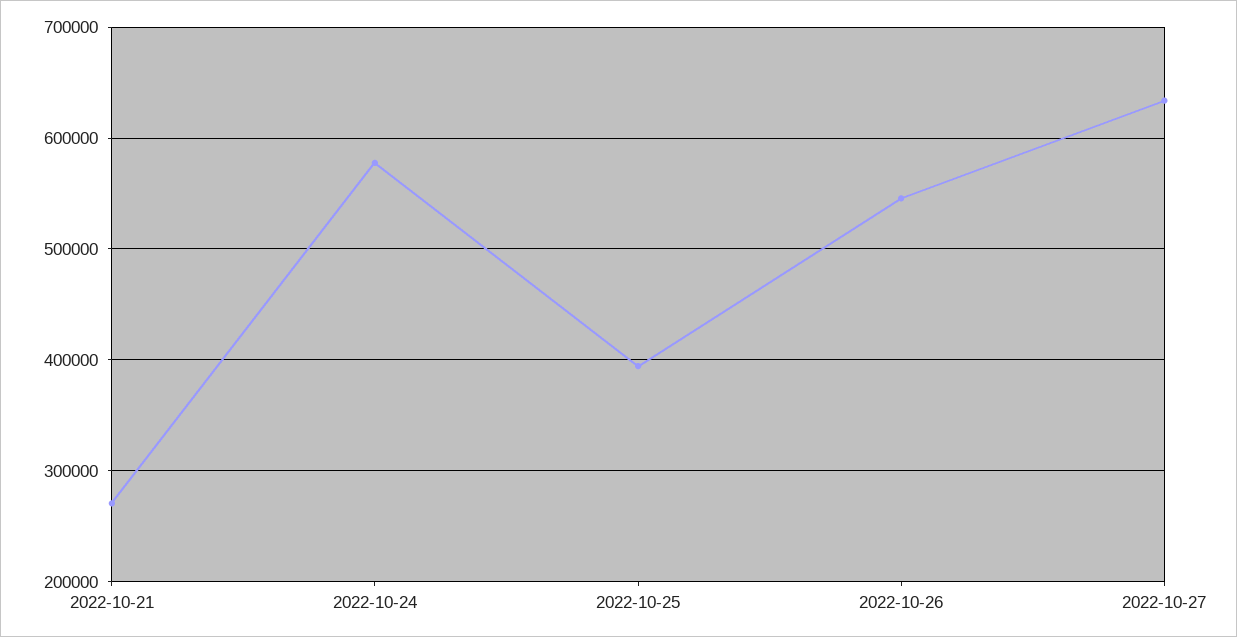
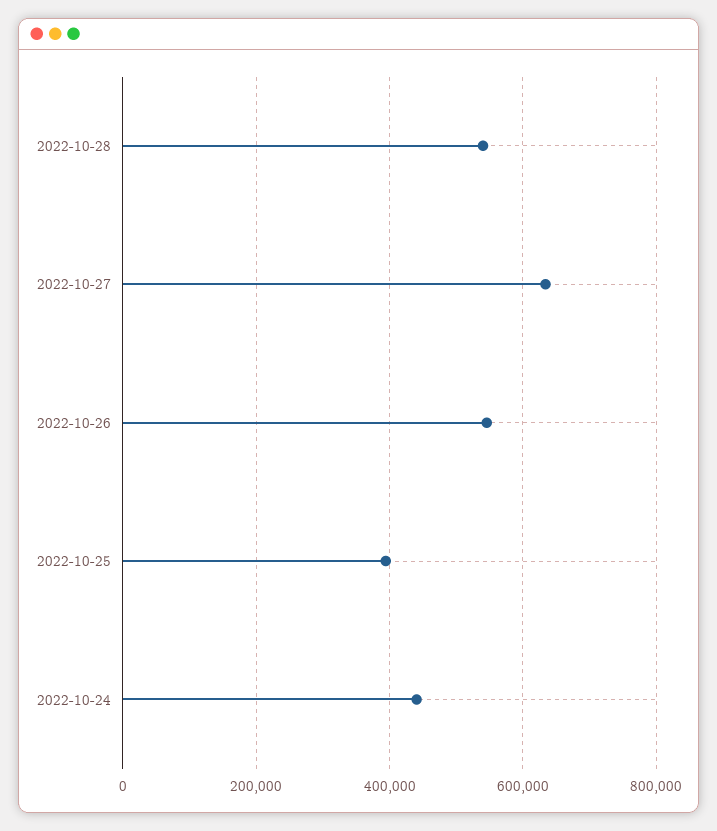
2022-10-21: 270000 -> none
2022-10-24: 580000 -> 440000
2022-10-28: none -> 540000

